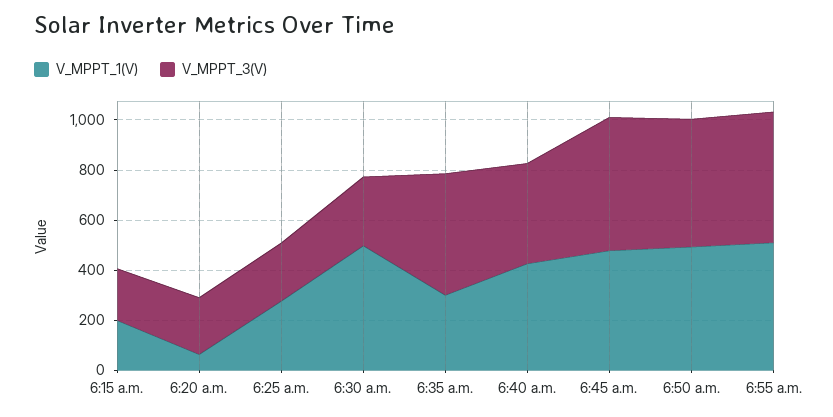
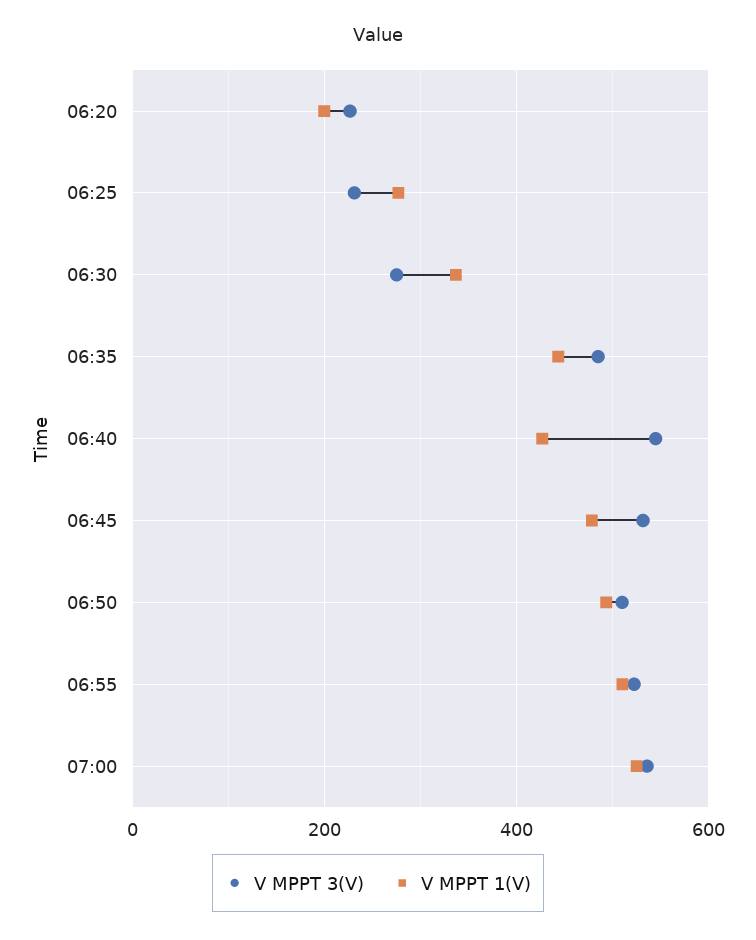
V_MPPT_1(V), 6:15 a.m.: 200 -> none
V_MPPT_3(V), 6:15 a.m.: 200 -> none
V_MPPT_1(V), 6:20 a.m.: 50 -> 200
V_MPPT_1(V), 6:30 a.m.: 500 -> 340
V_MPPT_1(V), 6:35 a.m.: 300 -> 440
V_MPPT_3(V), 6:40 a.m.: 400 -> 540
V_MPPT_3(V), 07:00: none -> 540
V_MPPT_1(V), 07:00: none -> 520

